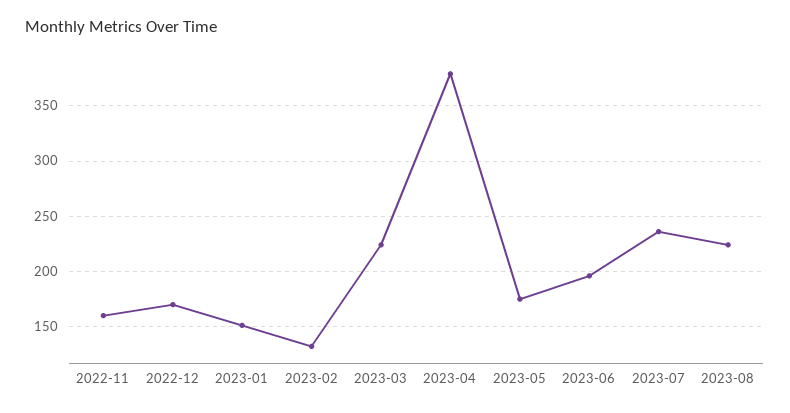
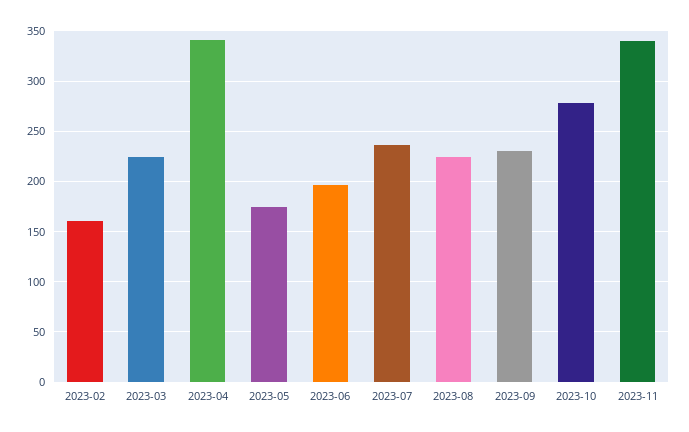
2022-11: 160 -> none
2022-12: 170 -> none
2023-01: 150 -> none
2023-02: 130 -> 160
2023-04: 380 -> 340
2023-09: none -> 230
2023-10: none -> 280
2023-11: none -> 340

